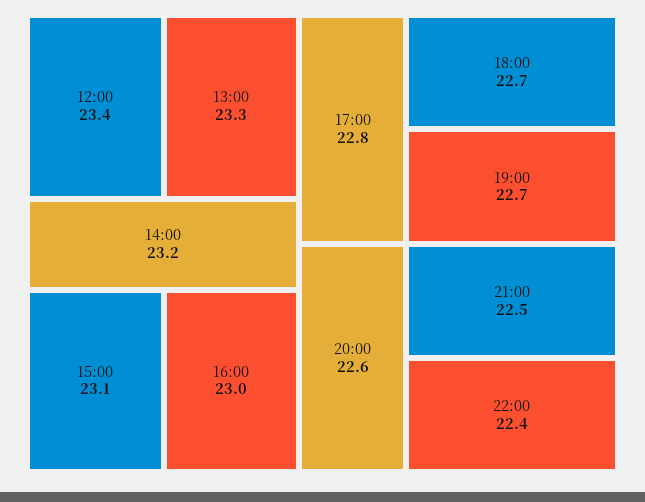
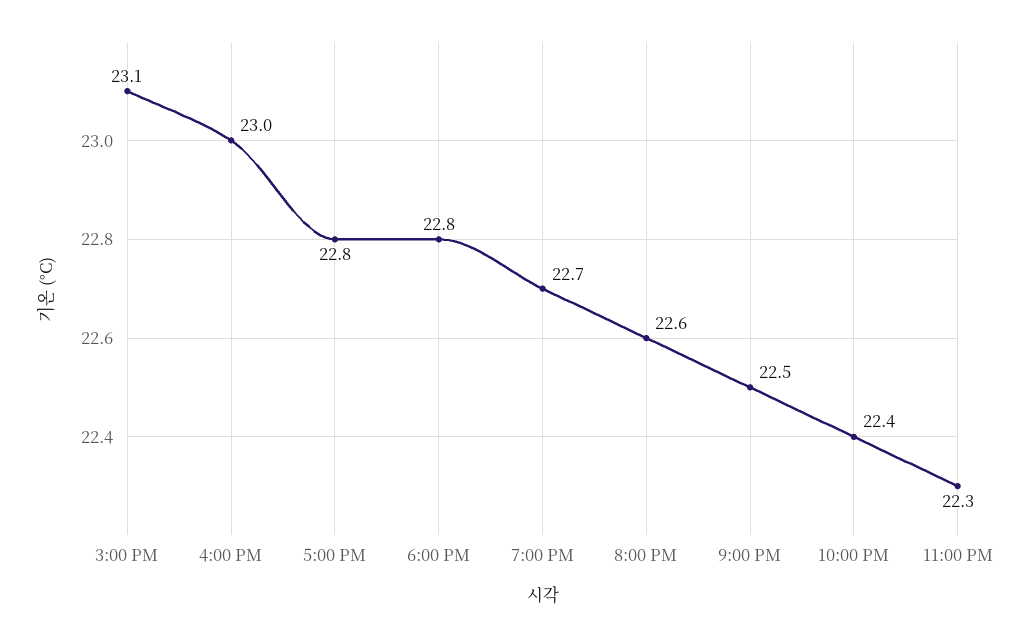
12:00: 23.4 -> none
13:00: 23.3 -> none
14:00: 23.2 -> none
18:00: 22.7 -> 22.8
11:00 PM: none -> 22.3

